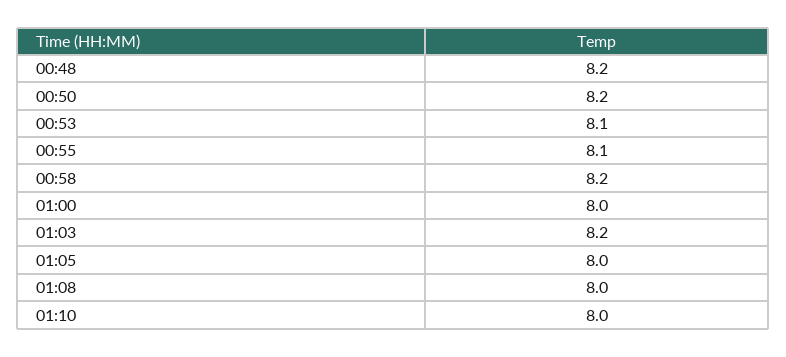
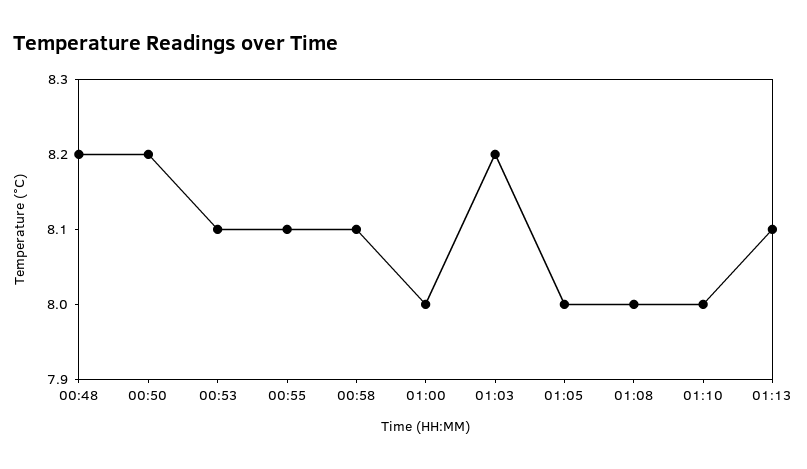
00:58: 8.2 -> 8.1
01:13: none -> 8.1

